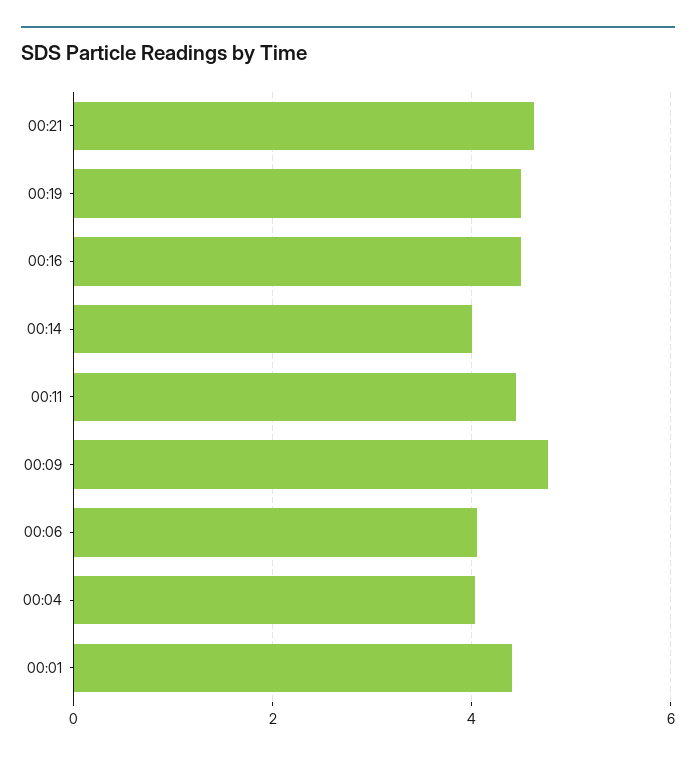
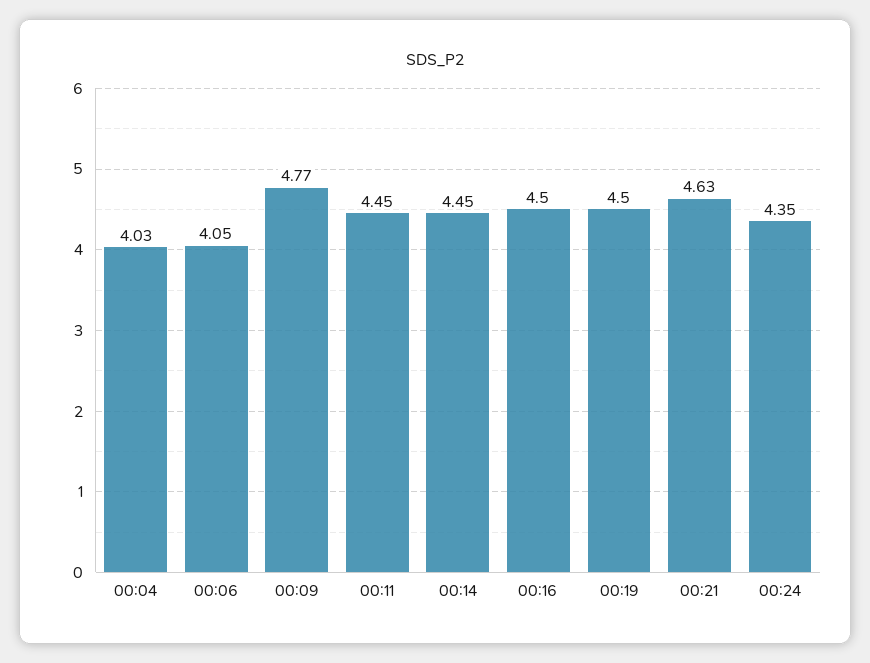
00:14: 4 -> 4.45
00:01: 4.4 -> none
00:24: none -> 4.35

